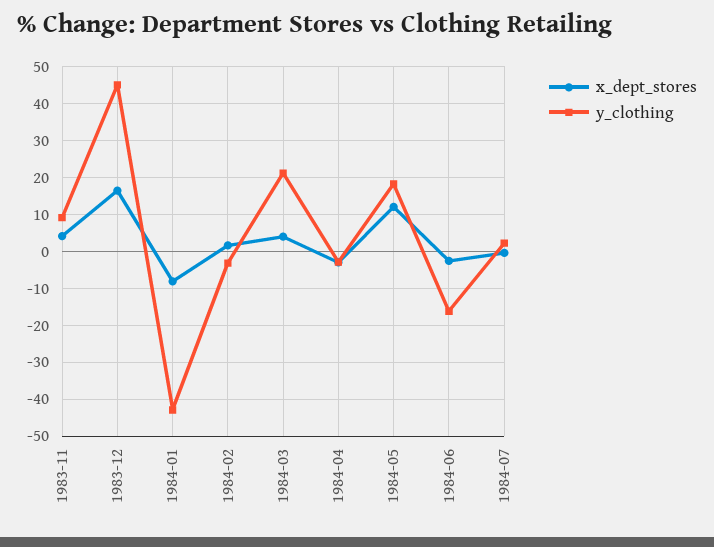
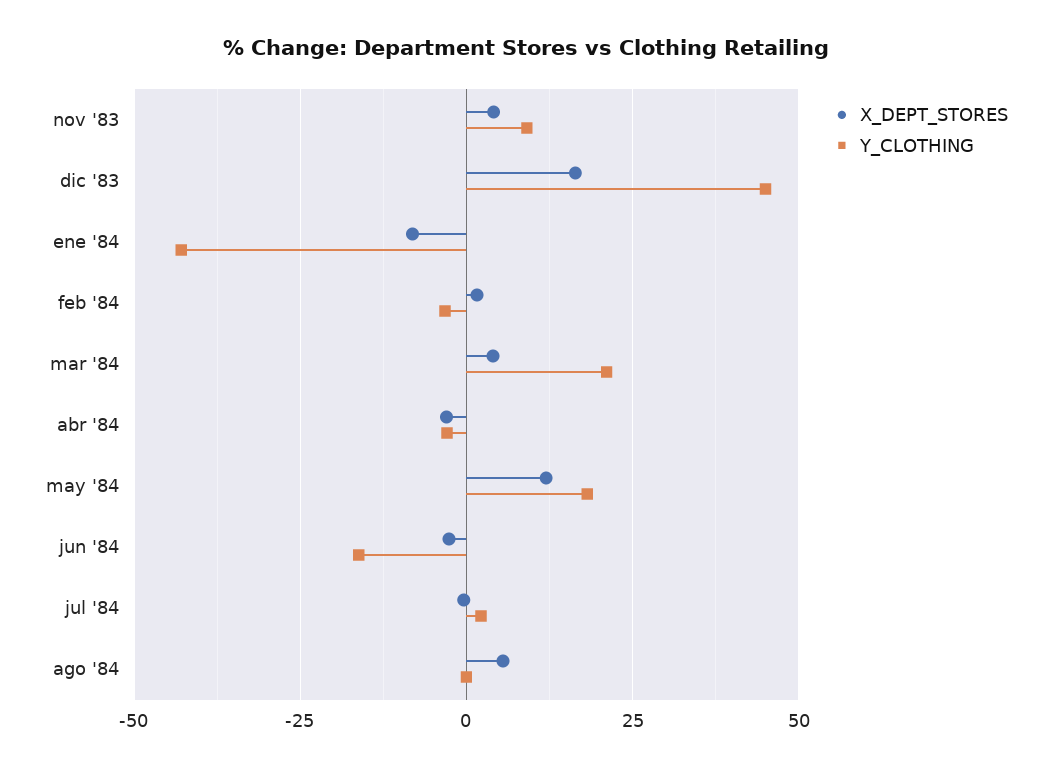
x_dept_stores, ago '84: none -> 5
y_clothing, ago '84: none -> 0

